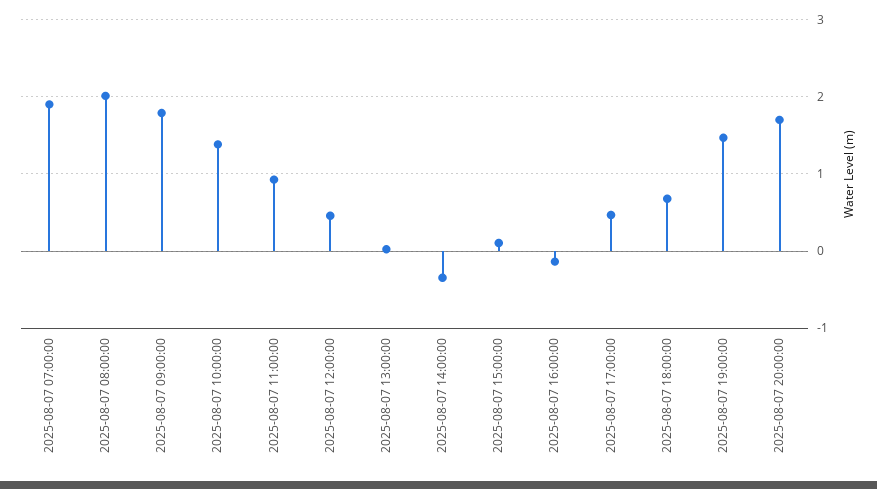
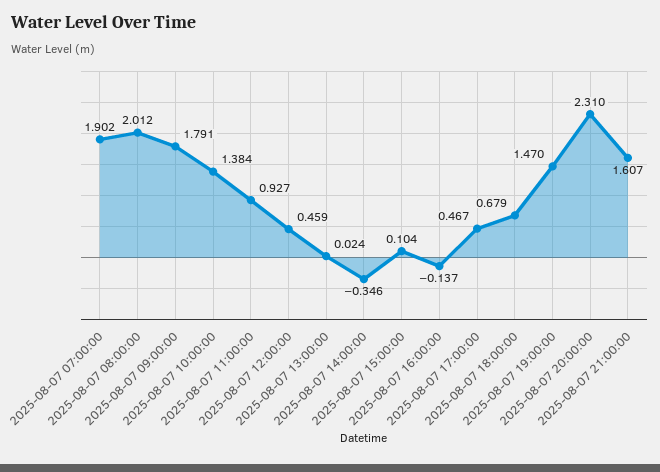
2025-08-07 20:00:00: 1.7 -> 2.31
2025-08-07 21:00:00: none -> 1.607

